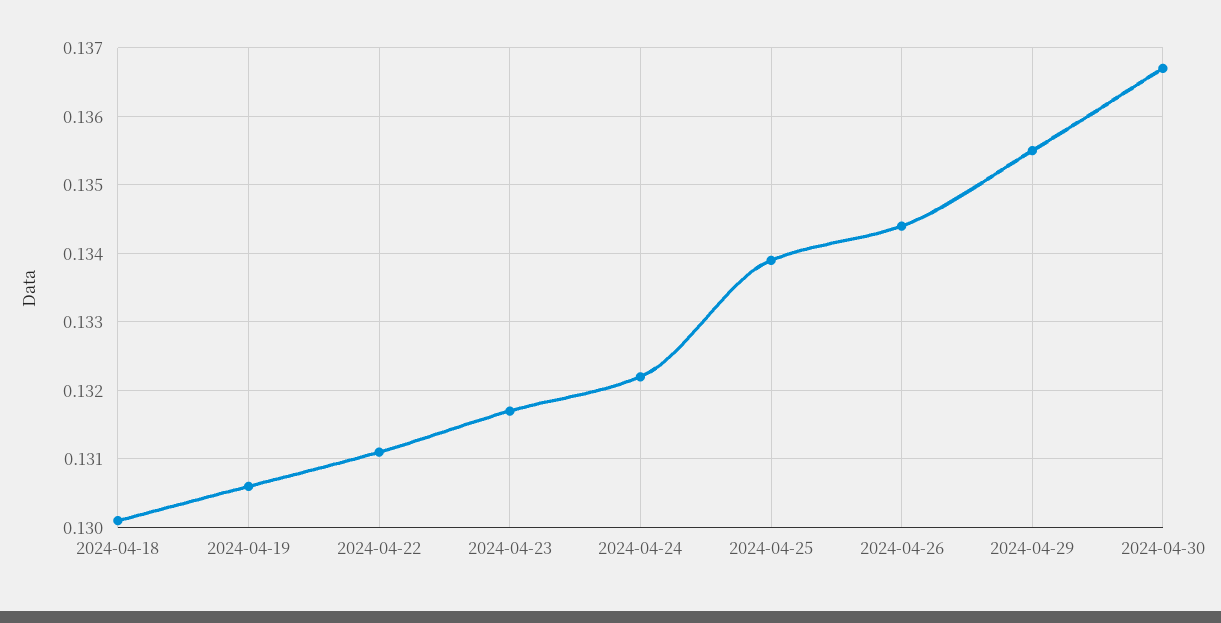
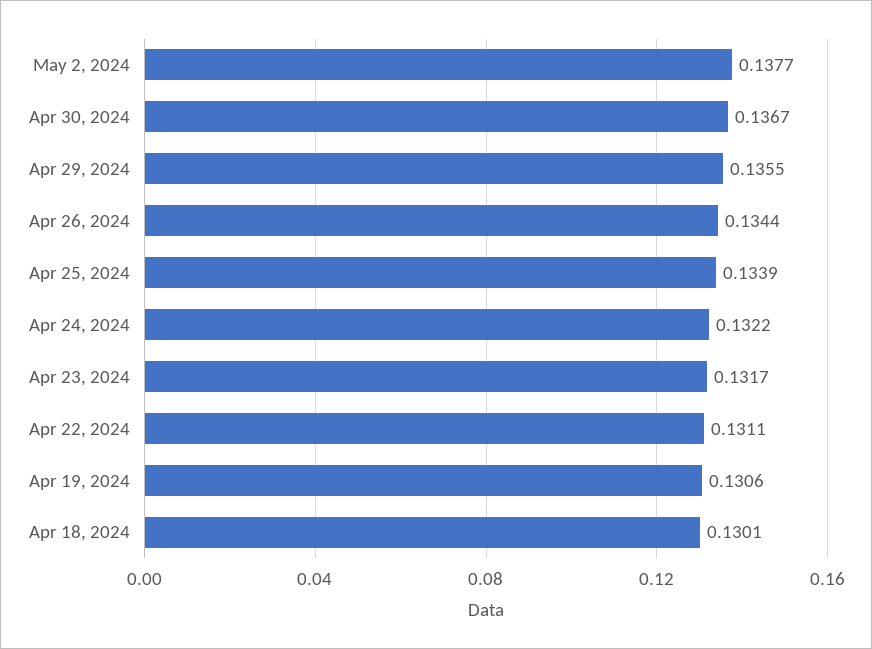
May 2, 2024: none -> 0.1377

